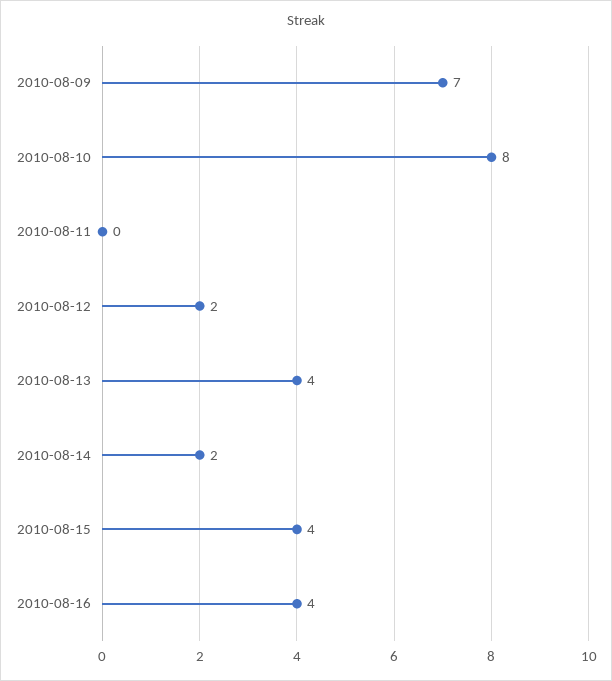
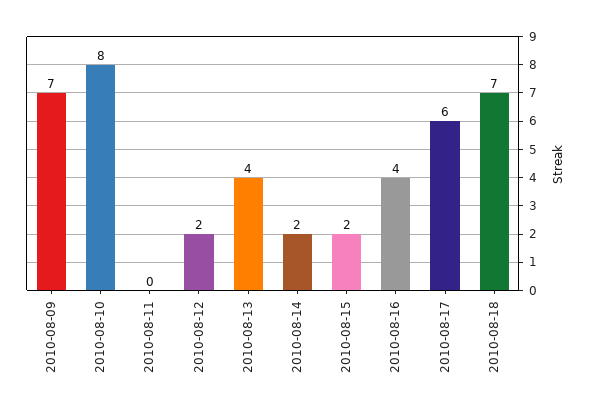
2010-08-15: 4 -> 2
2010-08-17: none -> 6
2010-08-18: none -> 7

